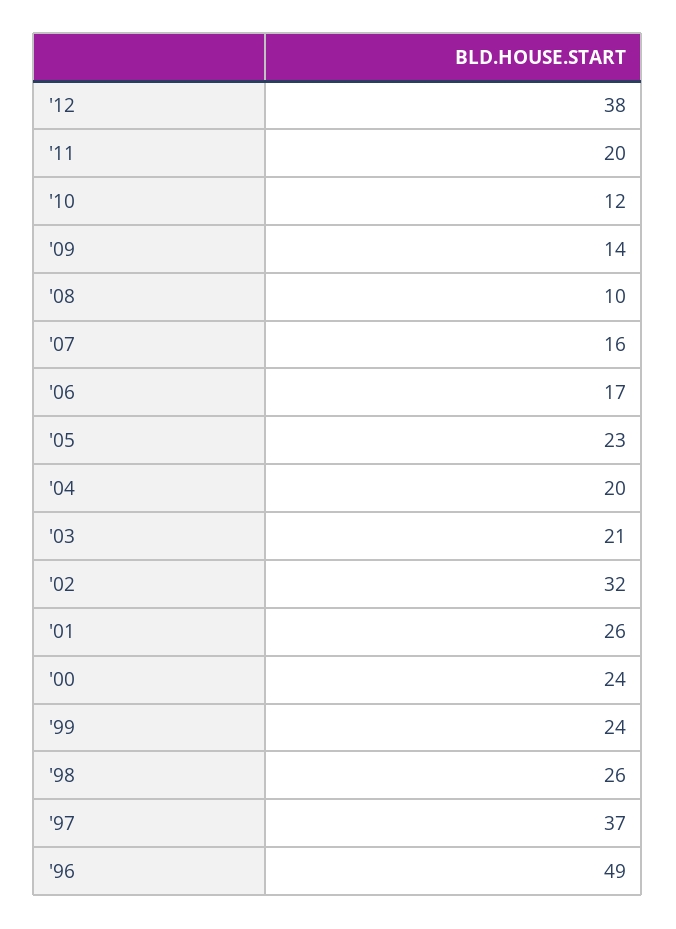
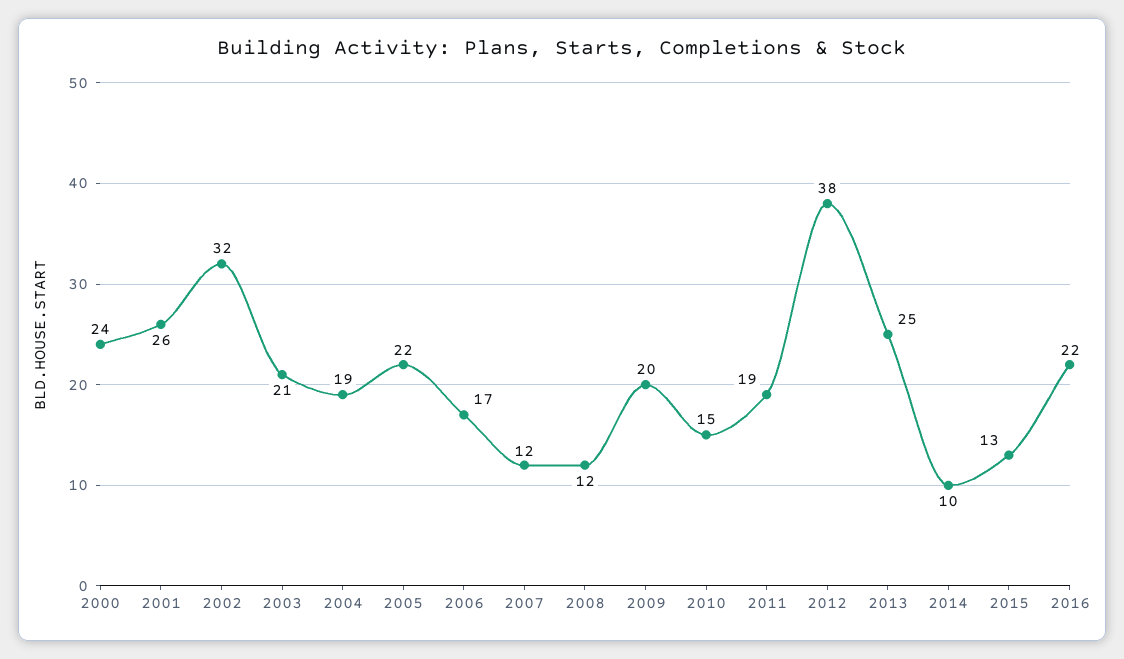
'11: 20 -> 19
'10: 12 -> 15
'09: 14 -> 20
'08: 10 -> 12
'07: 16 -> 12
'05: 23 -> 22
'04: 20 -> 19
'99: 24 -> none
'98: 26 -> none
'97: 37 -> none
'96: 49 -> none
2013: none -> 25
2014: none -> 10
2015: none -> 13
2016: none -> 22

